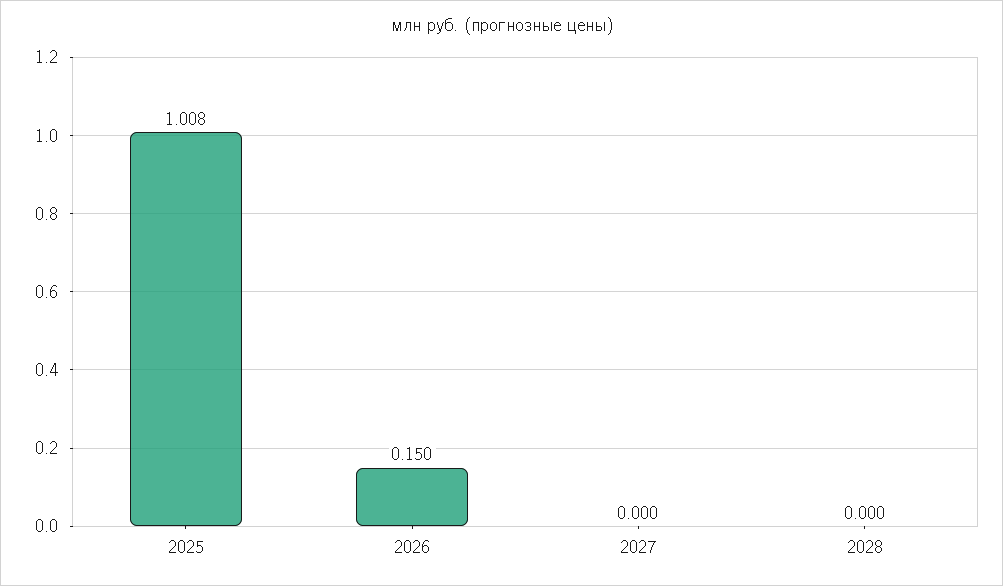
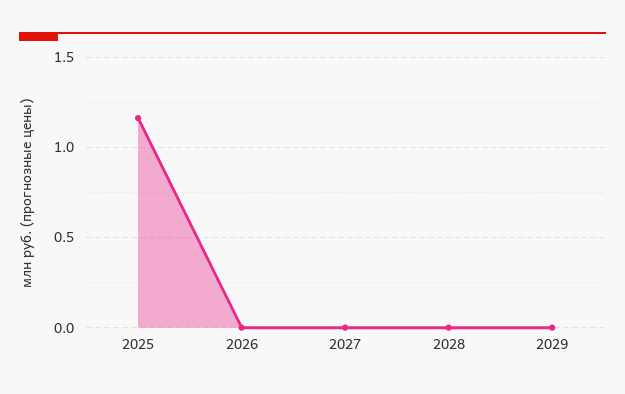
2025: 1.008 -> 1.15
2026: 0.15 -> 0
2029: none -> 0

